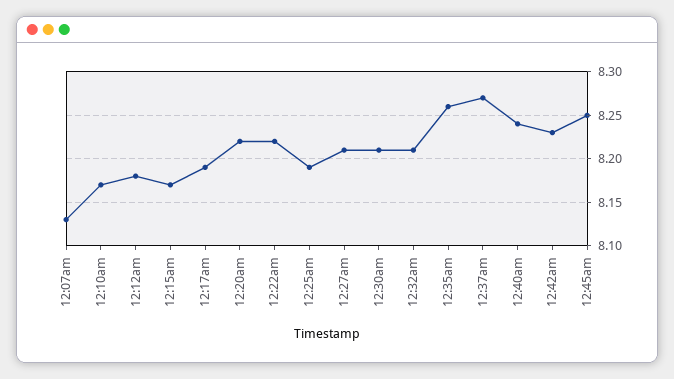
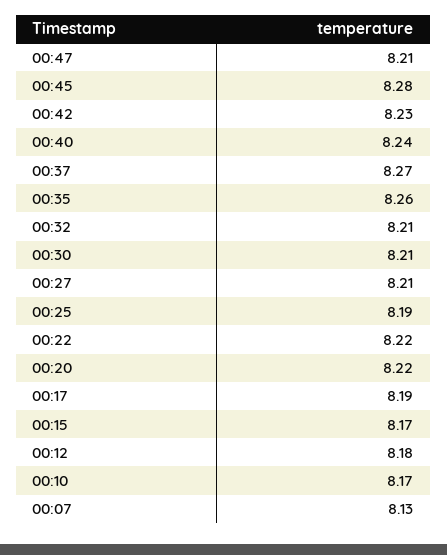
12:45am: 8.25 -> 8.28
00:47: none -> 8.21

